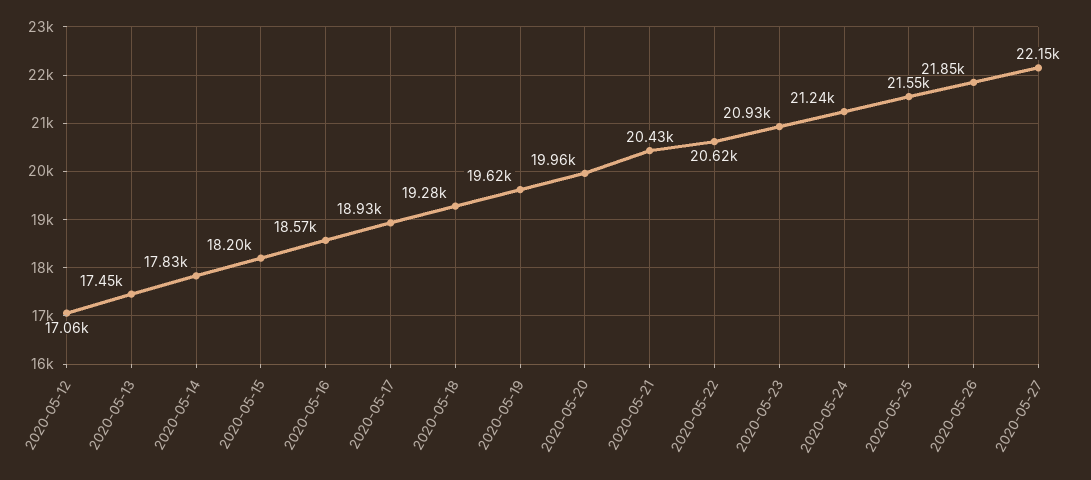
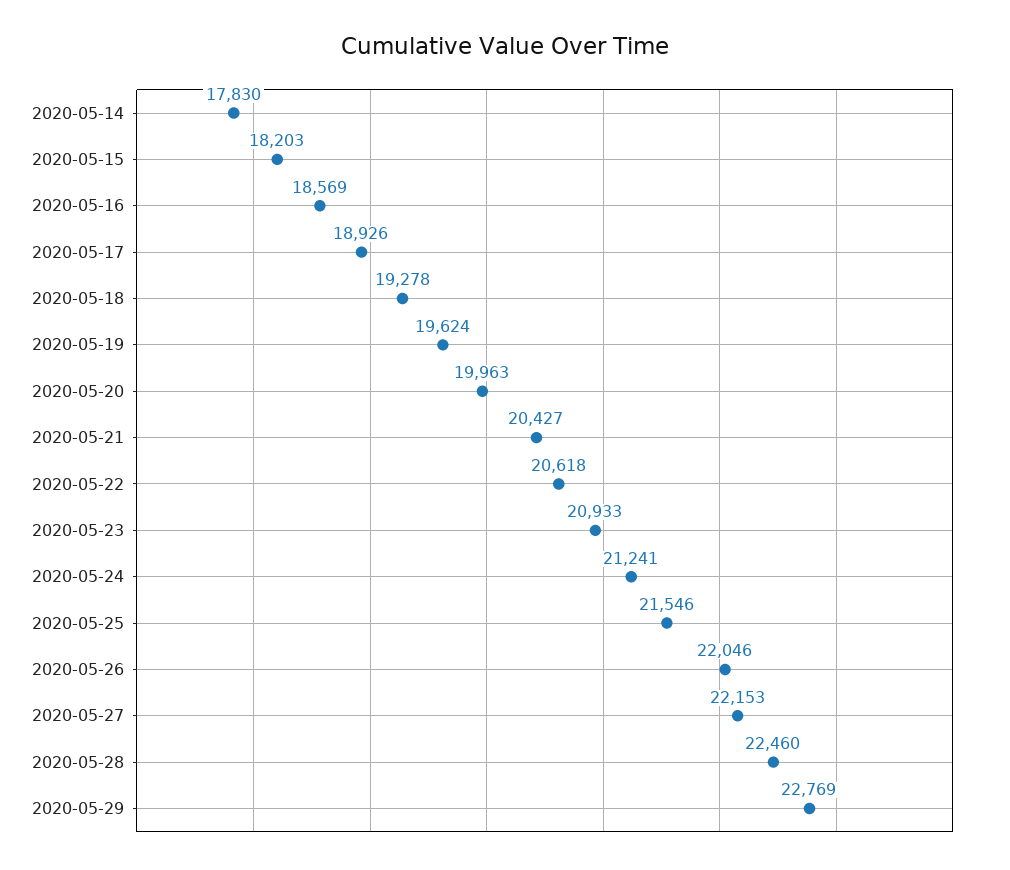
2020-05-12: 17060 -> none
2020-05-13: 17450 -> none
2020-05-26: 21850 -> 22046
2020-05-28: none -> 22460
2020-05-29: none -> 22769

